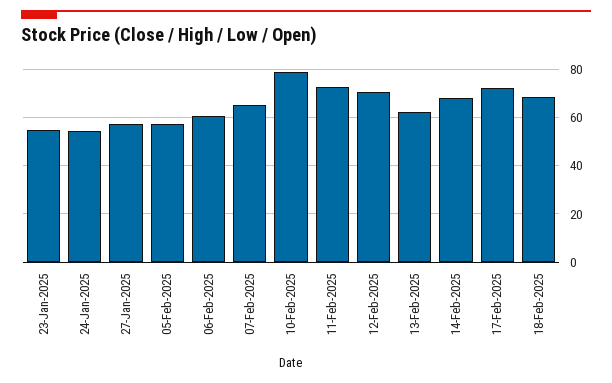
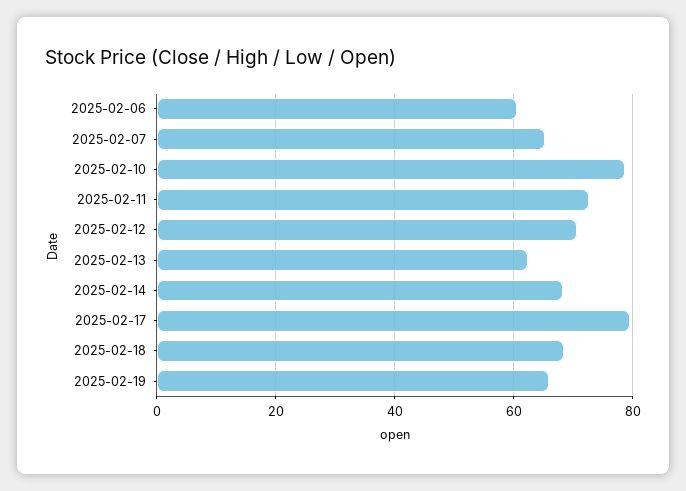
23-Jan-2025: 55 -> none
24-Jan-2025: 55 -> none
27-Jan-2025: 57.5 -> none
05-Feb-2025: 57.5 -> none
17-Feb-2025: 72.5 -> 80
2025-02-19: none -> 66

